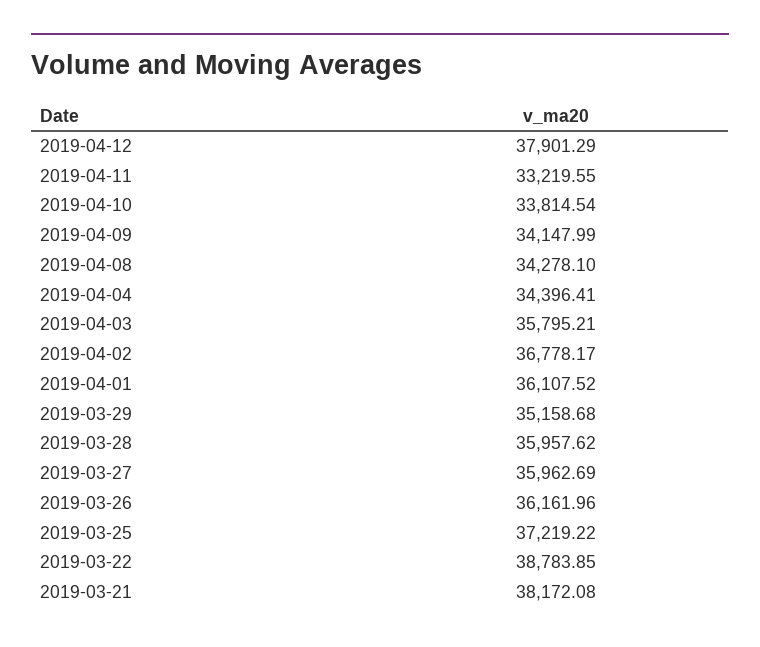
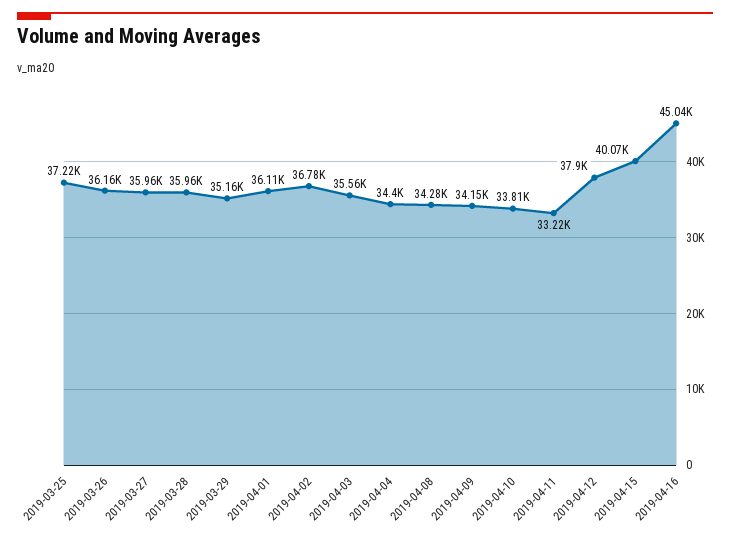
2019-04-03: 35795.21 -> 35560
2019-03-22: 38783.85 -> none
2019-03-21: 38172.08 -> none
2019-04-15: none -> 40070
2019-04-16: none -> 45040

